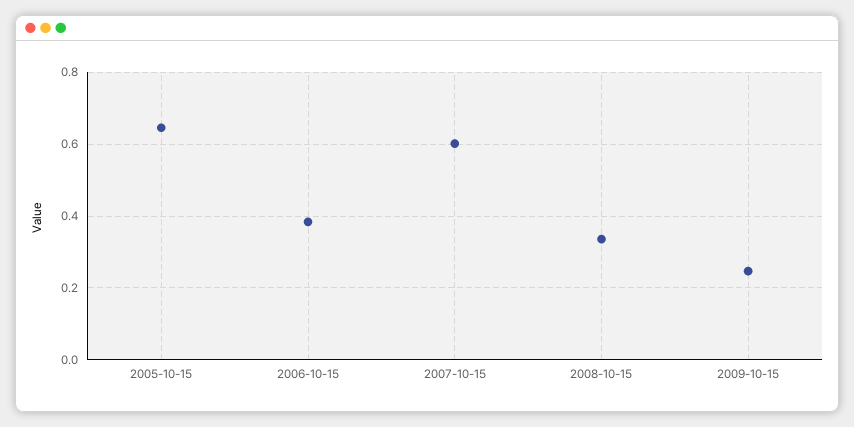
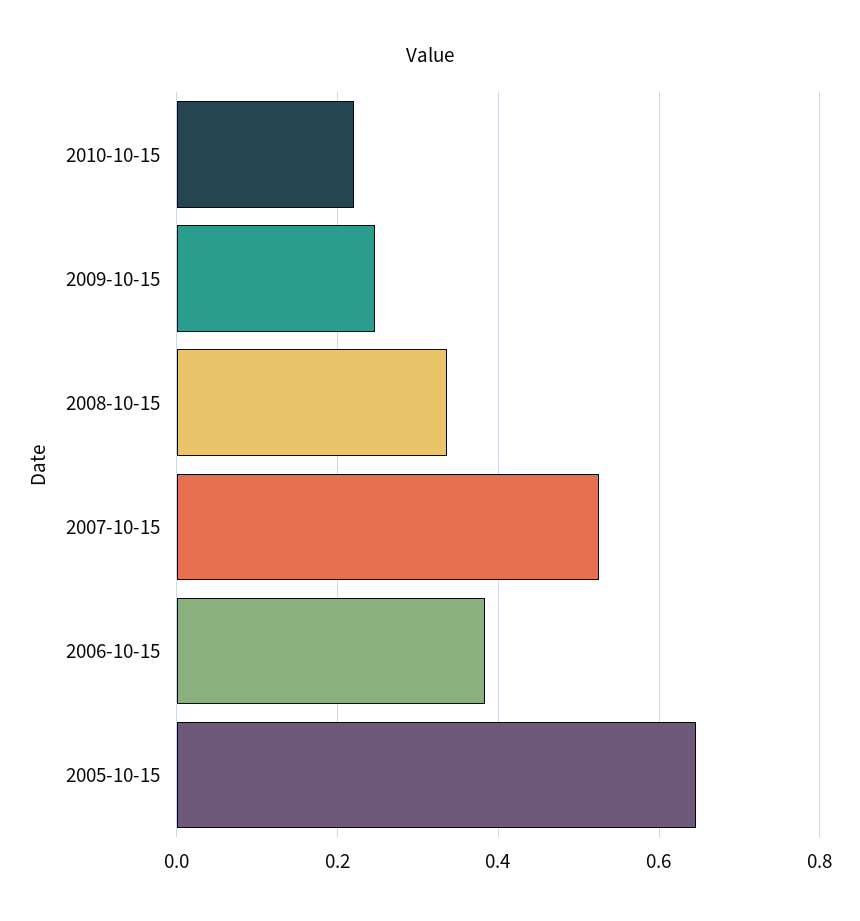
2007-10-15: 0.6 -> 0.52
2010-10-15: none -> 0.22

